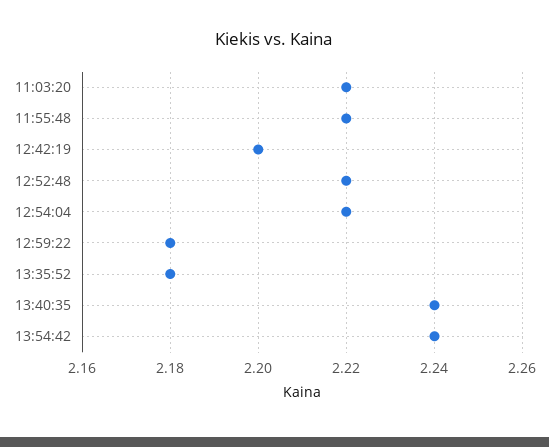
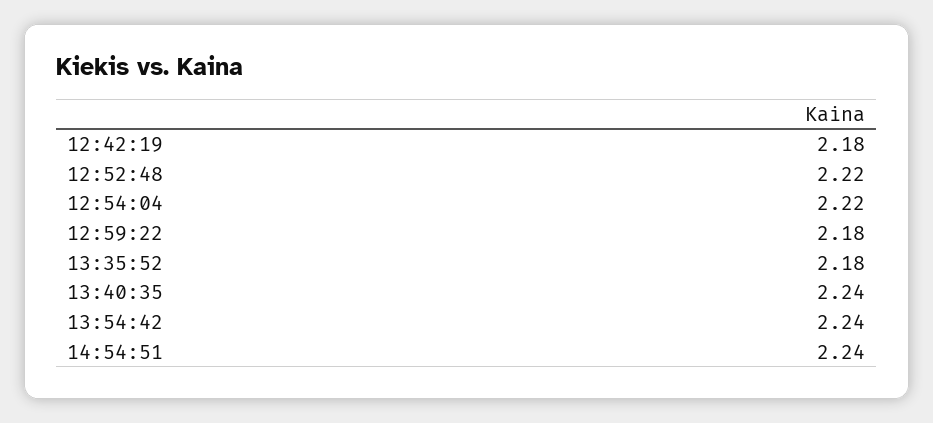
11:03:20: 2.22 -> none
11:55:48: 2.22 -> none
12:42:19: 2.2 -> 2.18
14:54:51: none -> 2.24

